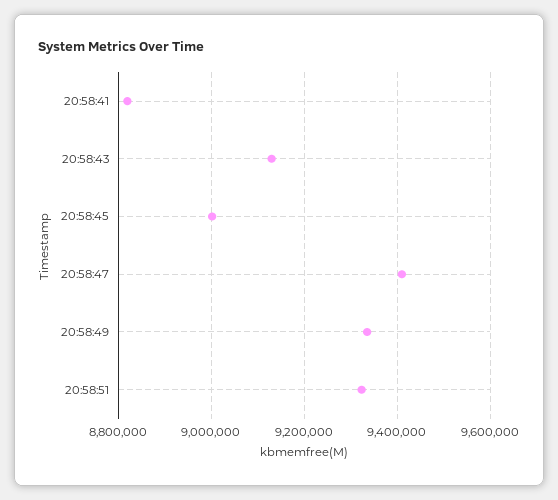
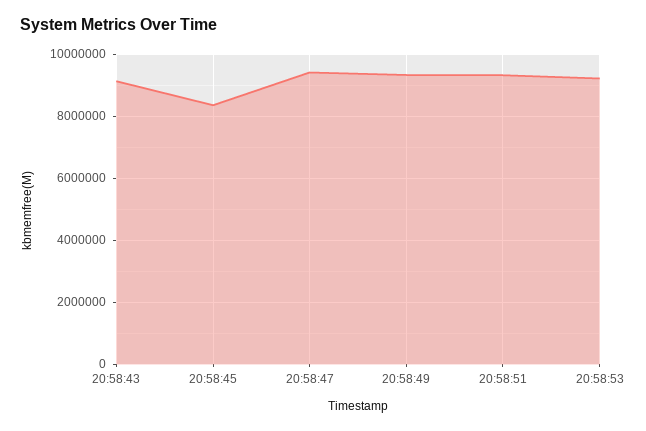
20:58:41: 8820000 -> none
20:58:45: 9000000 -> 8400000
20:58:53: none -> 9200000

